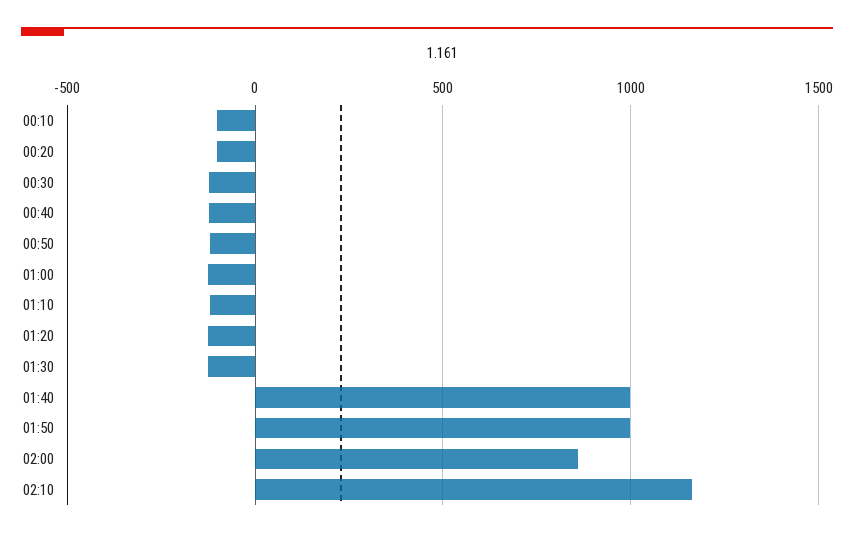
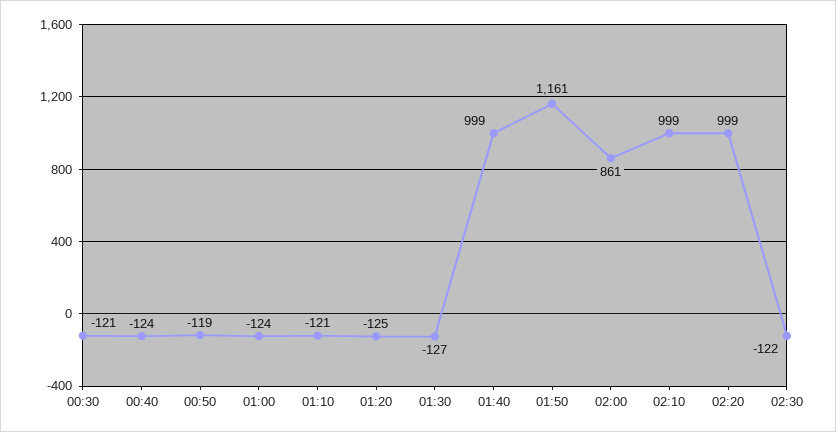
00:10: -100 -> none
00:20: -100 -> none
01:50: 1000 -> 1161
02:10: 1150 -> 999
02:20: none -> 999
02:30: none -> -122

